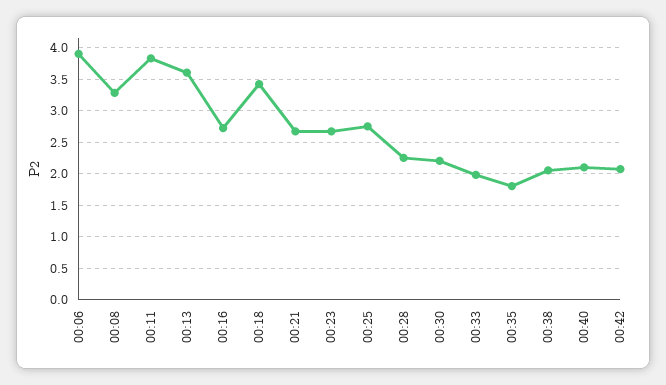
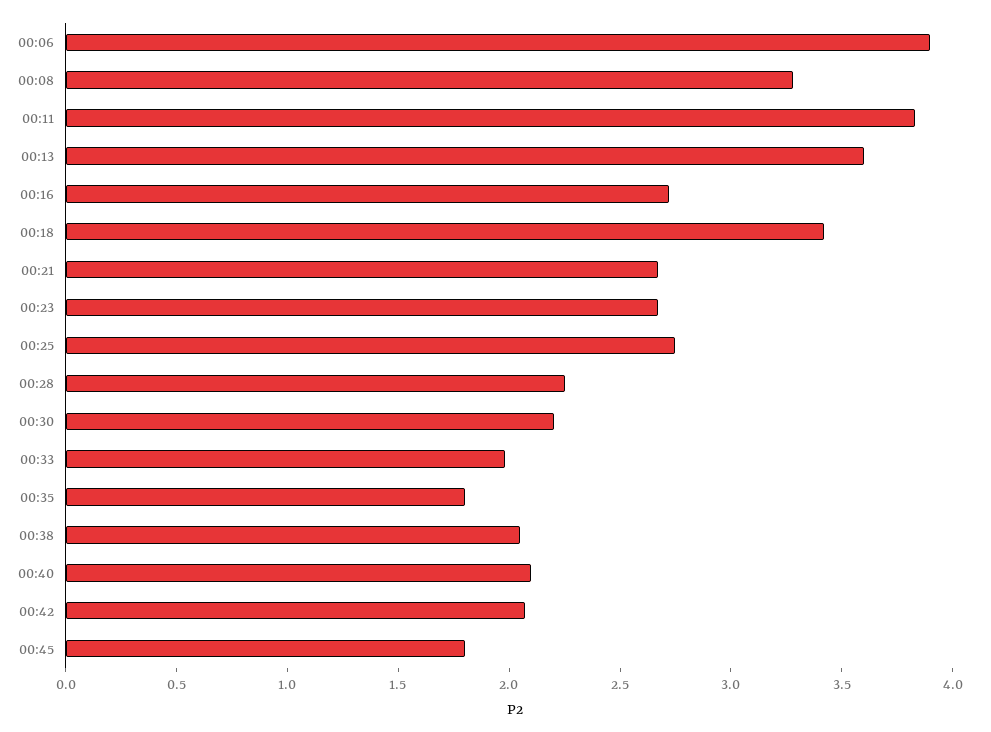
00:45: none -> 1.8

